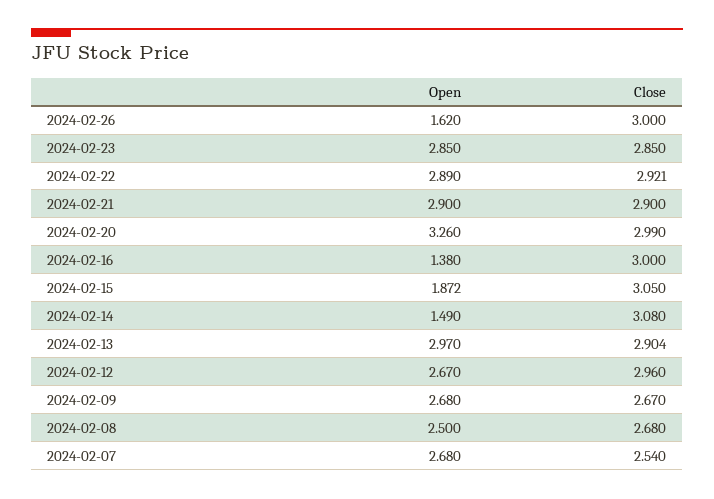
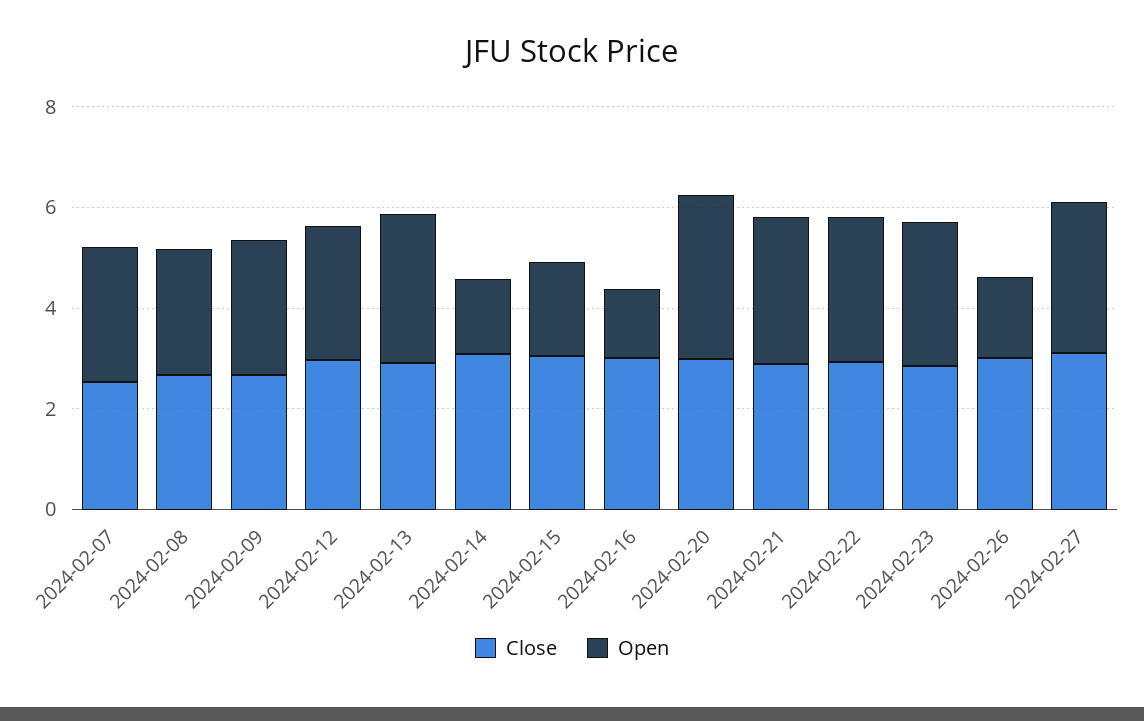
Close, 2024-02-27: none -> 3
Open, 2024-02-27: none -> 3

